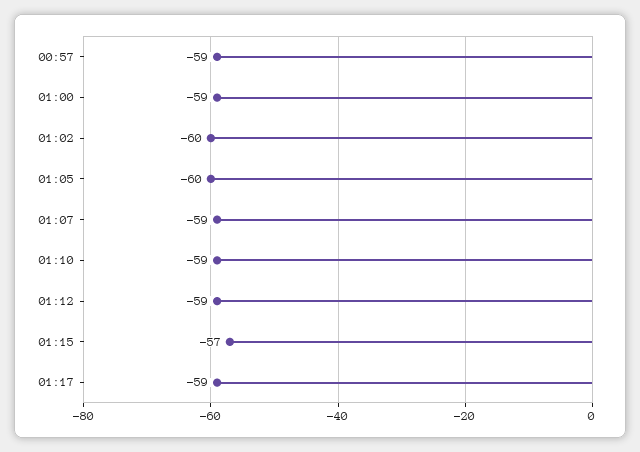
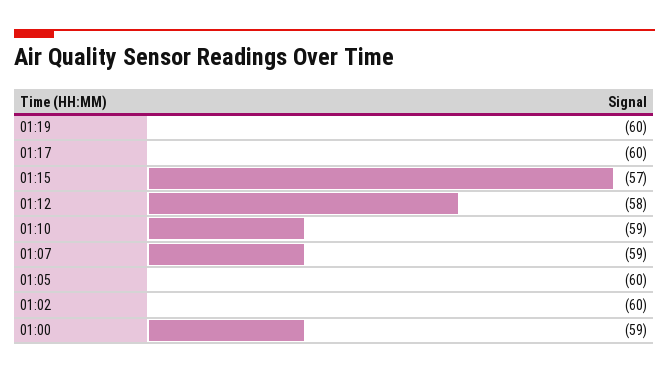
00:57: -59 -> none
01:12: -59 -> -58
01:17: -59 -> -60
01:19: none -> -60

